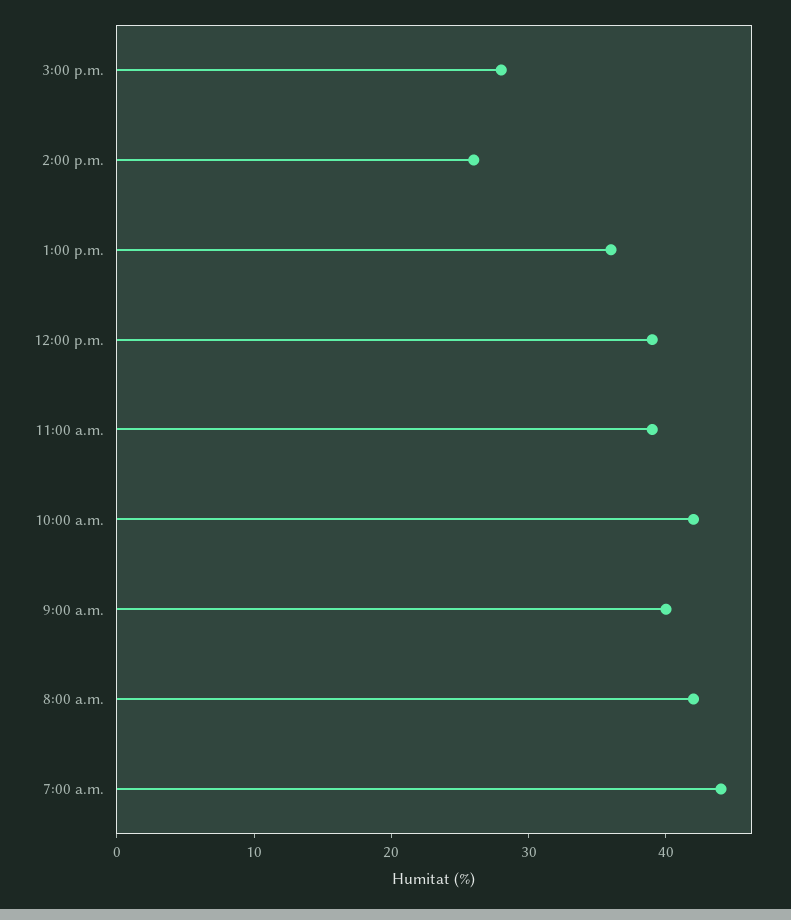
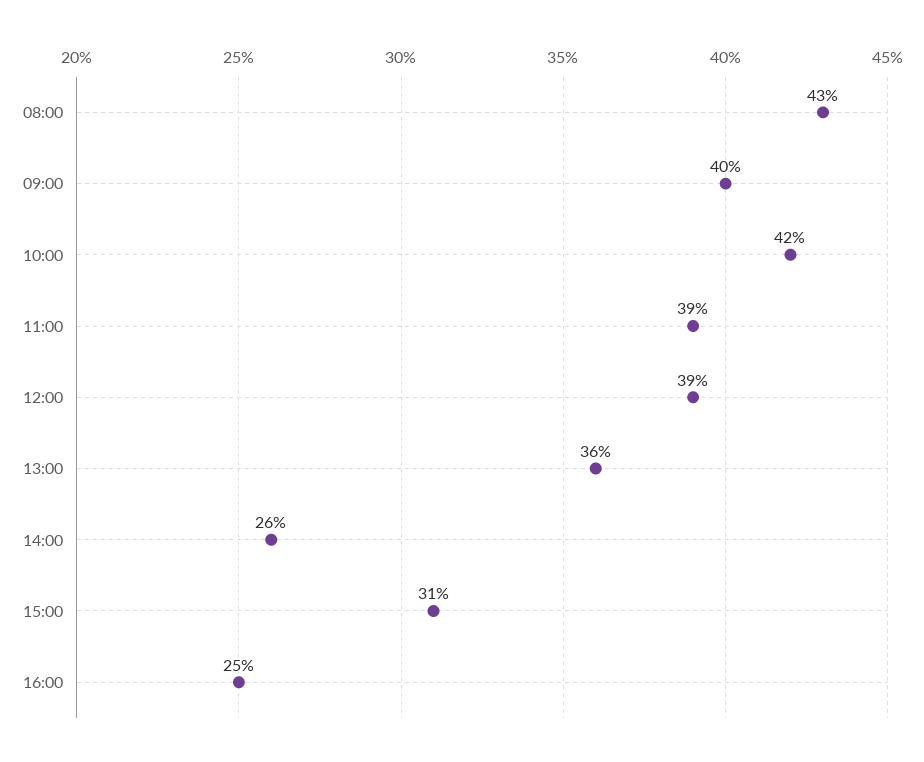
3:00 p.m.: 28 -> 31
8:00 a.m.: 42 -> 43
7:00 a.m.: 44 -> none
16:00: none -> 25

